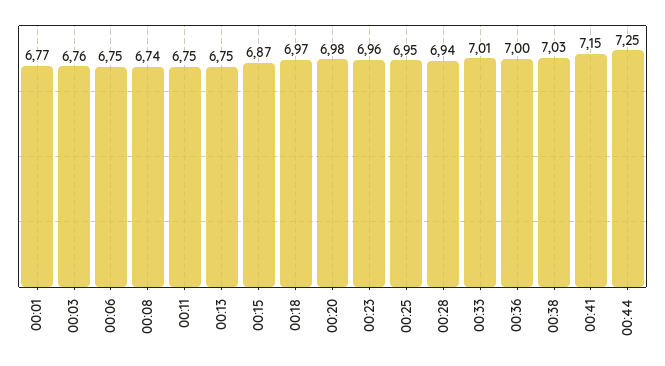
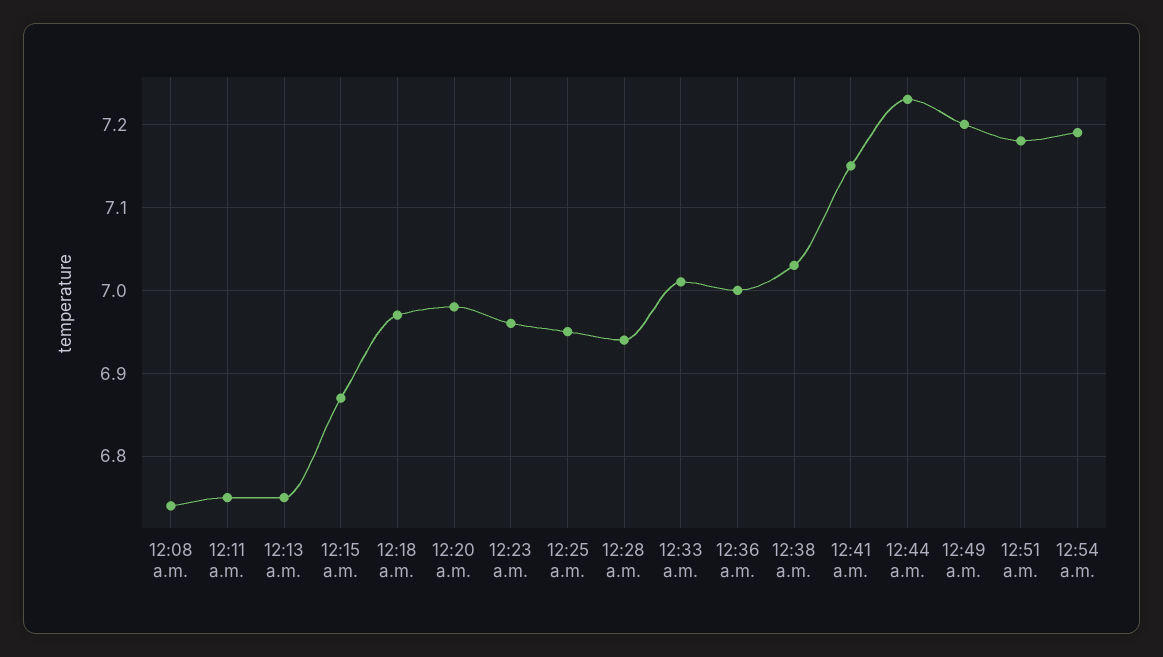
00:01: 6.77 -> none
00:03: 6.76 -> none
00:06: 6.75 -> none
00:44: 7.25 -> 7.23
12:49 a.m.: none -> 7.2
12:51 a.m.: none -> 7.18
12:54 a.m.: none -> 7.19

